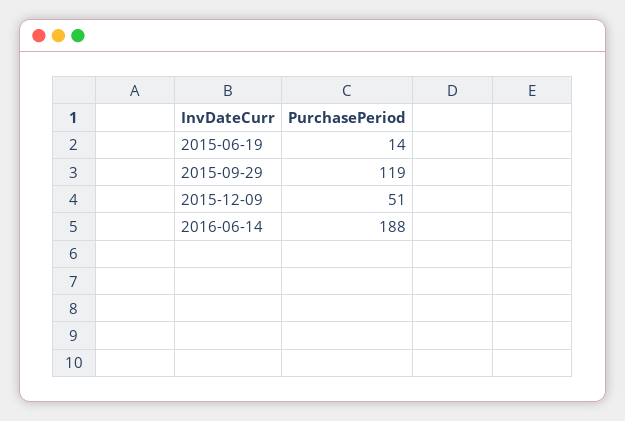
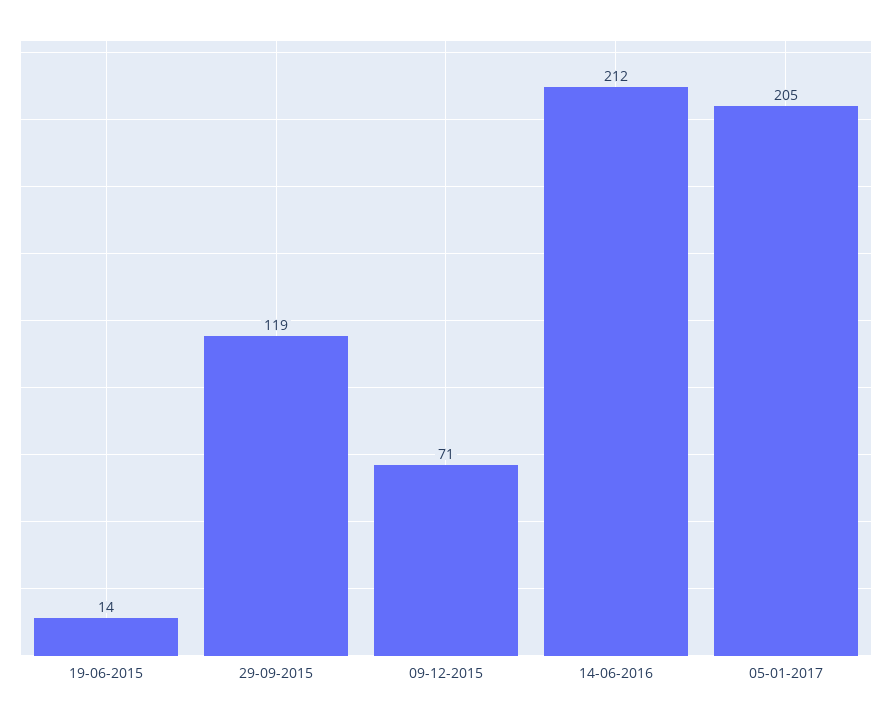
2015-12-09: 51 -> 71
2016-06-14: 188 -> 212
05-01-2017: none -> 205

